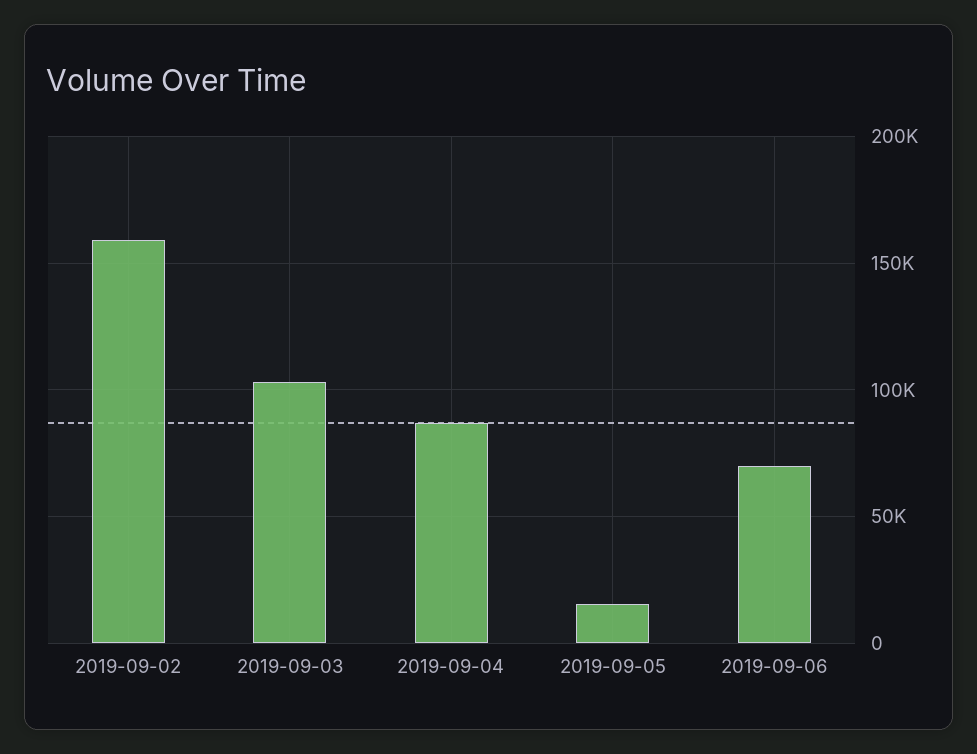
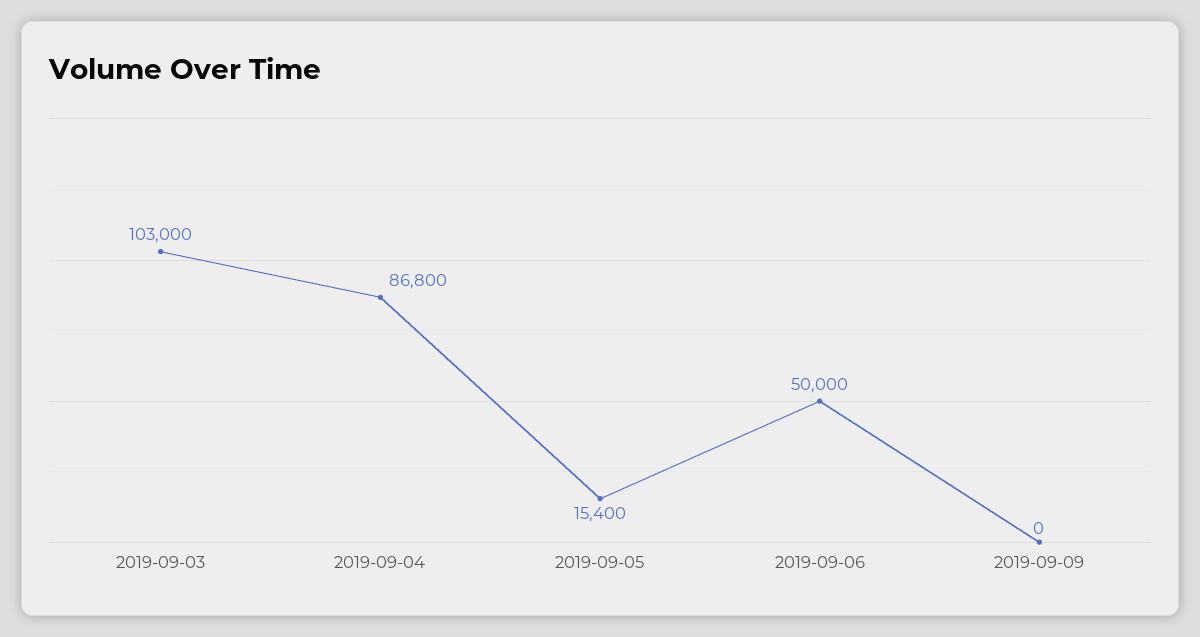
2019-09-02: 160000 -> none
2019-09-06: 70000 -> 50000
2019-09-09: none -> 0

